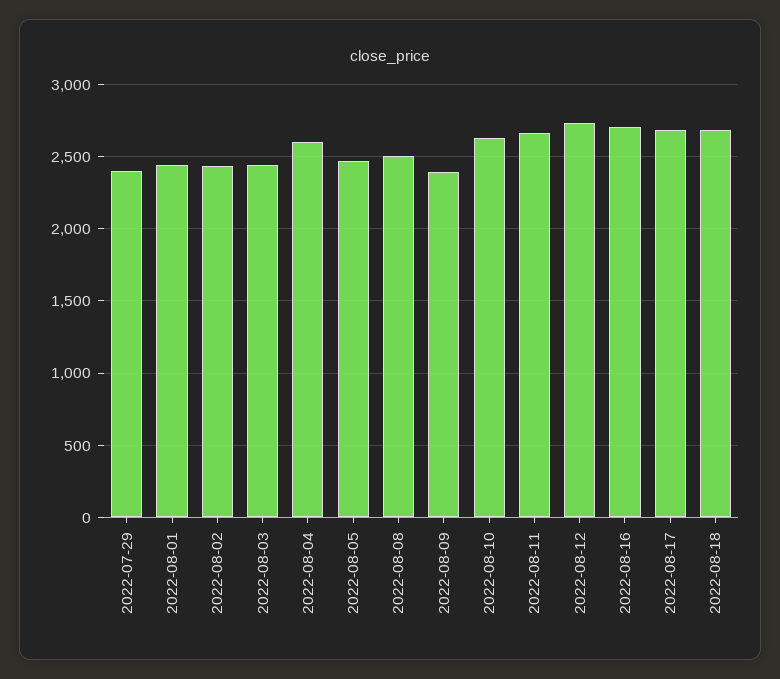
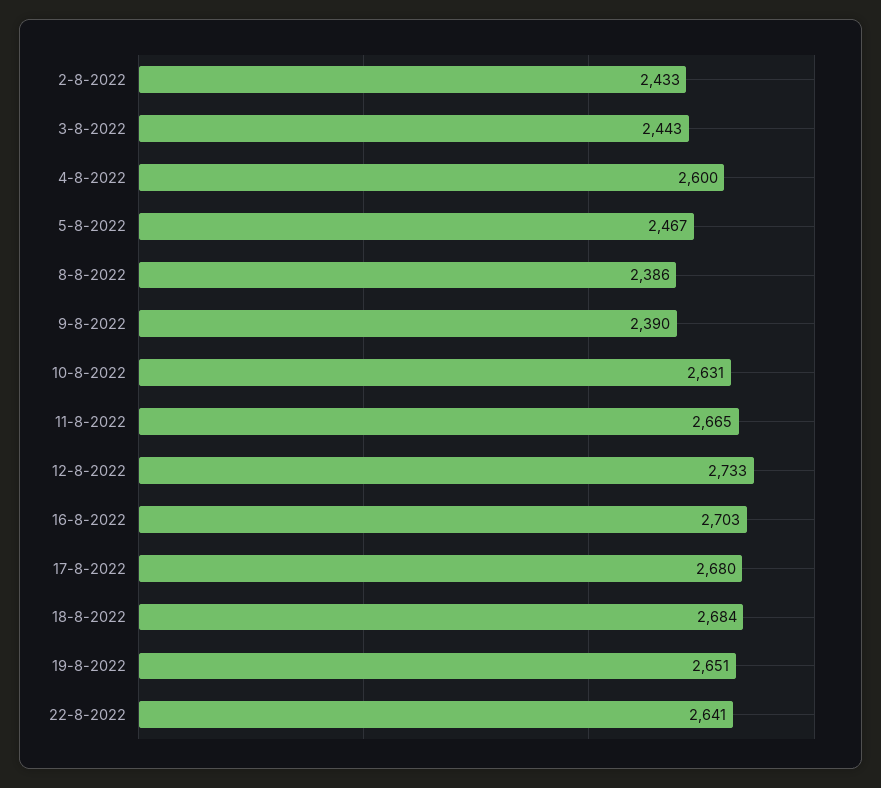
2022-07-29: 2400 -> none
2022-08-01: 2450 -> none
2022-08-08: 2500 -> 2386
19-8-2022: none -> 2651
22-8-2022: none -> 2641

